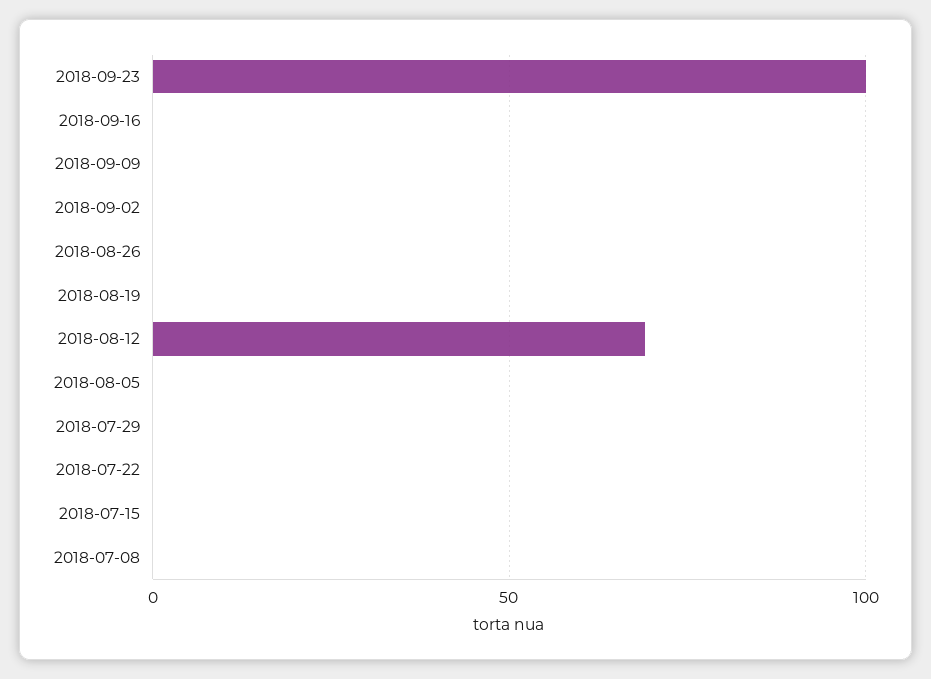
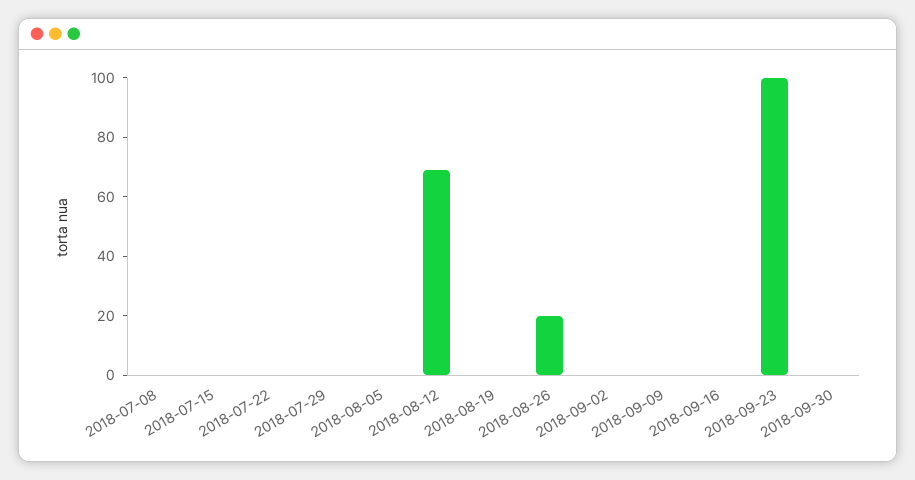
2018-08-26: 0 -> 20
2018-09-30: none -> 0

